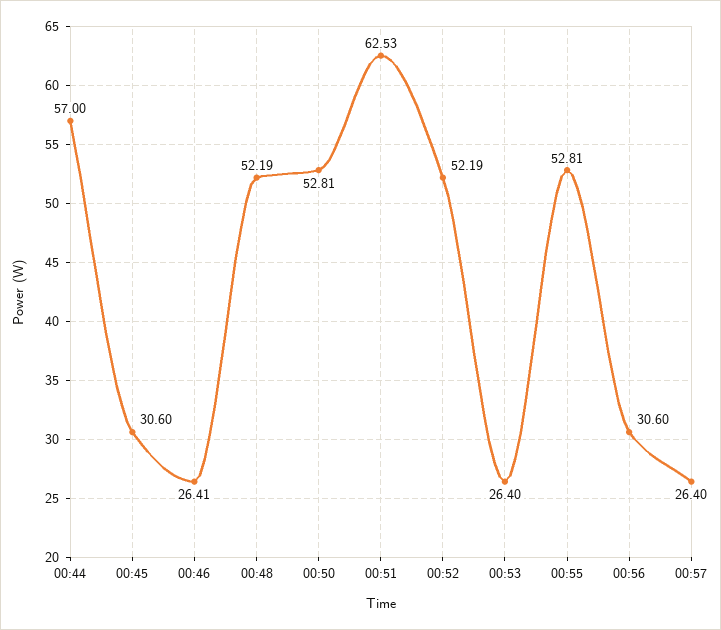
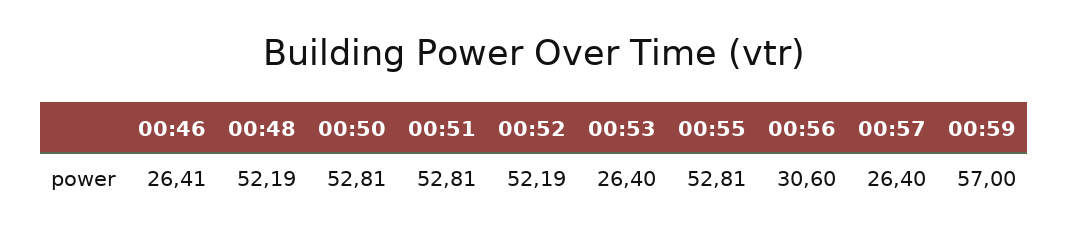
00:44: 57 -> none
00:45: 30.6 -> none
00:51: 62.53 -> 52.81
00:59: none -> 57

